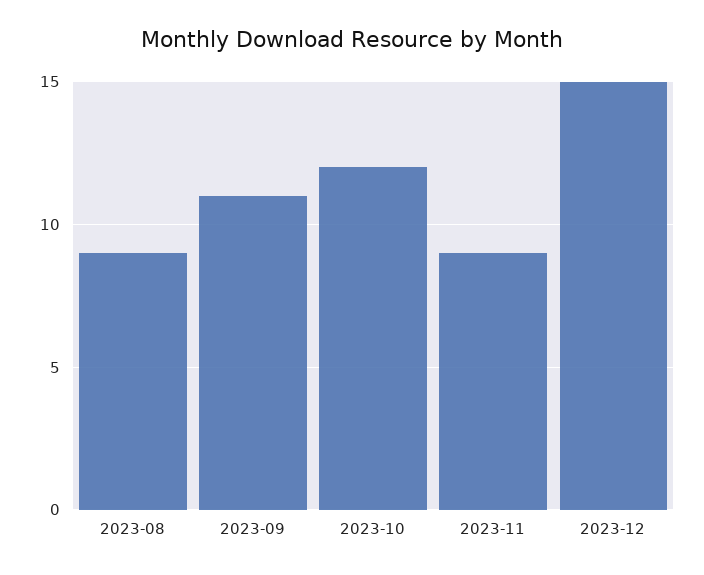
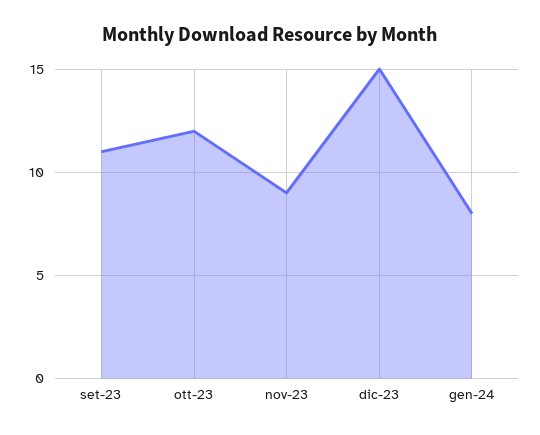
2023-08: 9 -> none
gen-24: none -> 8

